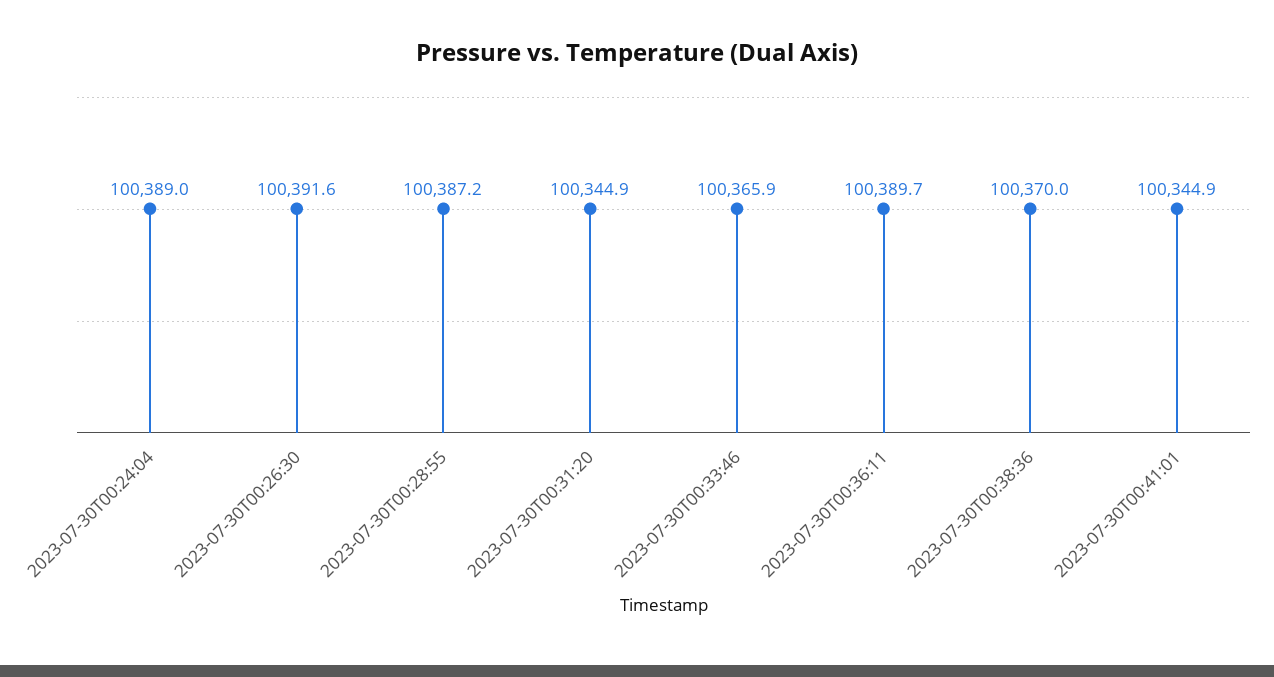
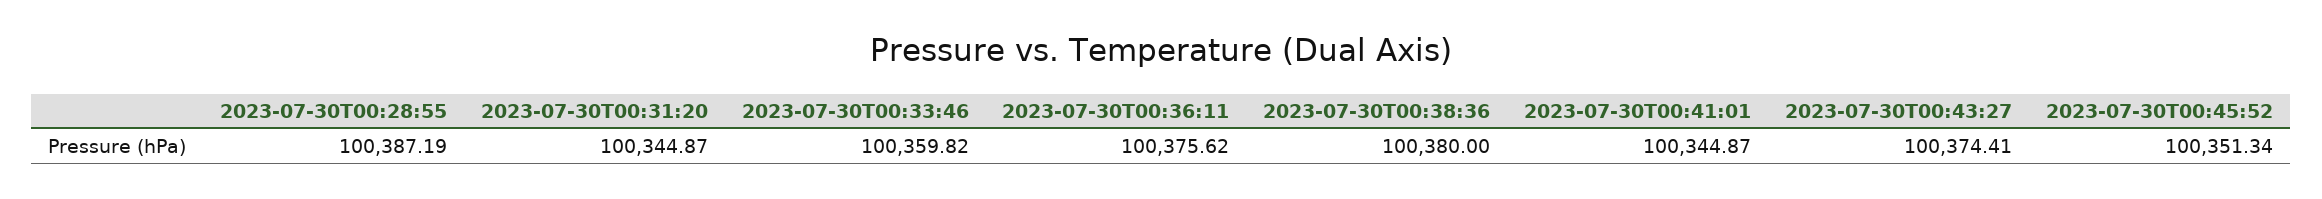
2023-07-30T00:24:04: 100389 -> none
2023-07-30T00:26:30: 100391.6 -> none
2023-07-30T00:33:46: 100365.9 -> 100359.82
2023-07-30T00:36:11: 100389.7 -> 100375.62
2023-07-30T00:38:36: 100370 -> 100380
2023-07-30T00:43:27: none -> 100374.41
2023-07-30T00:45:52: none -> 100351.34

